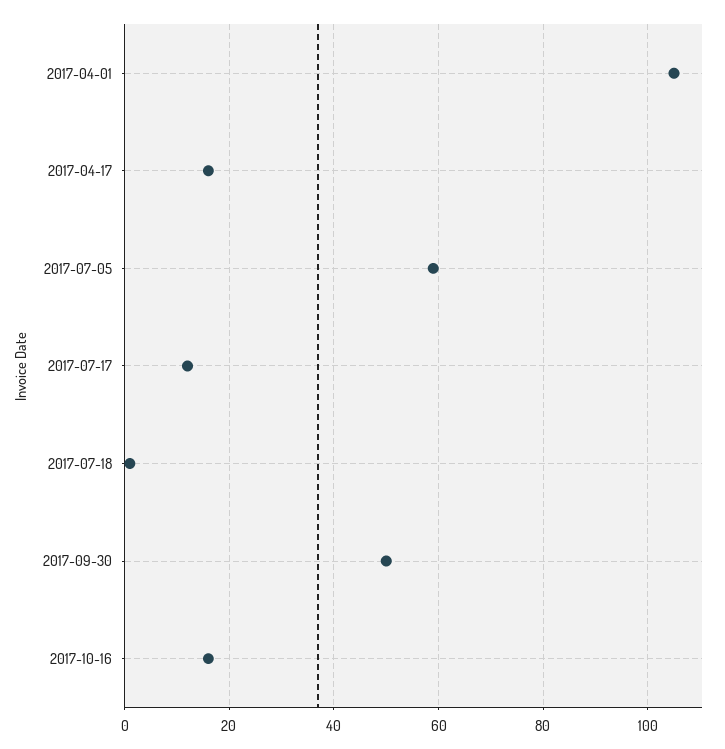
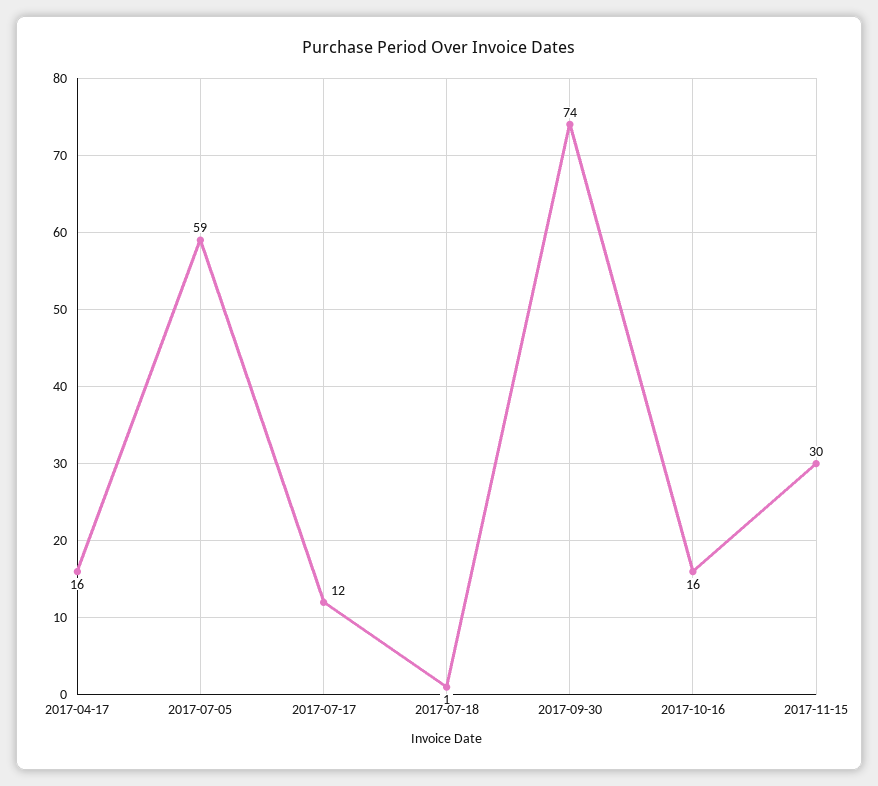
2017-04-01: 105 -> none
2017-09-30: 50 -> 74
2017-11-15: none -> 30

